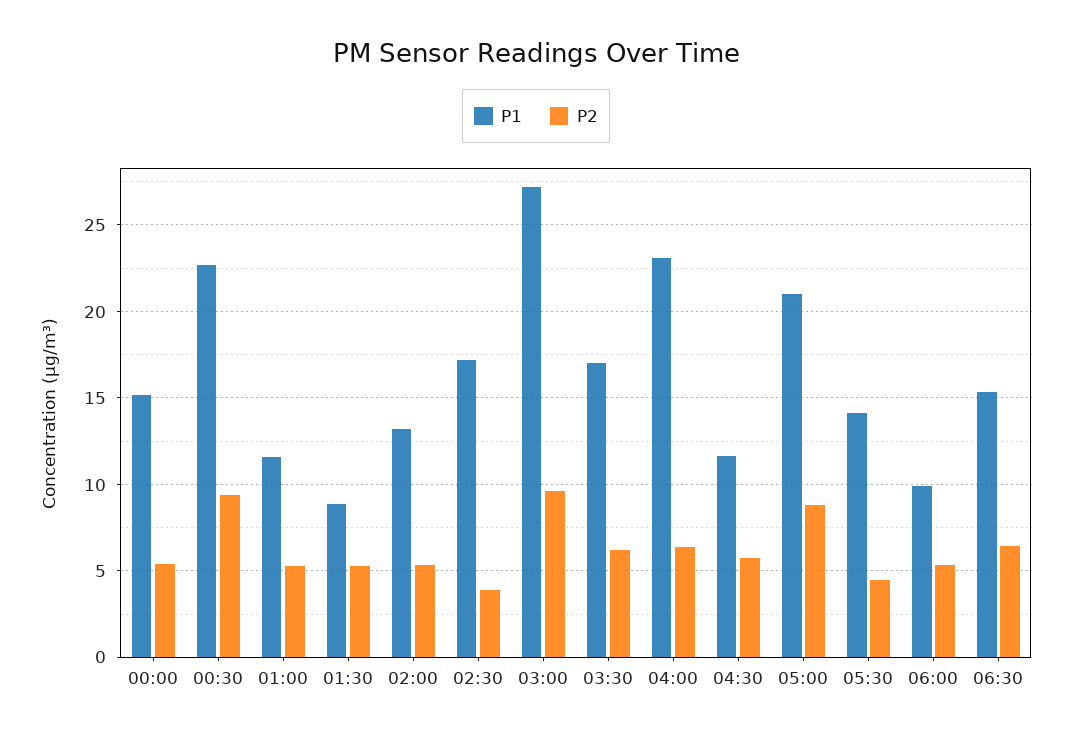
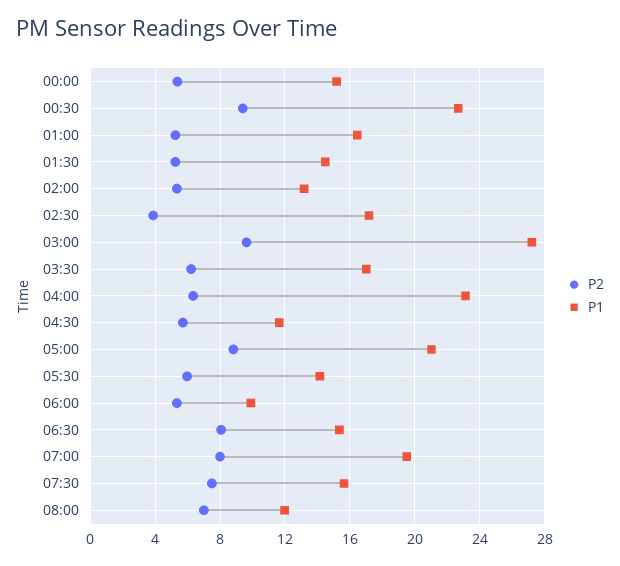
P1, 01:00: 11.5 -> 16.5
P1, 01:30: 9 -> 14.5
P2, 05:30: 4.5 -> 6
P2, 06:30: 6.5 -> 8
P2, 07:00: none -> 8
P1, 07:00: none -> 19.5
P2, 07:30: none -> 7.5
P1, 07:30: none -> 15.5
P2, 08:00: none -> 7
P1, 08:00: none -> 12

